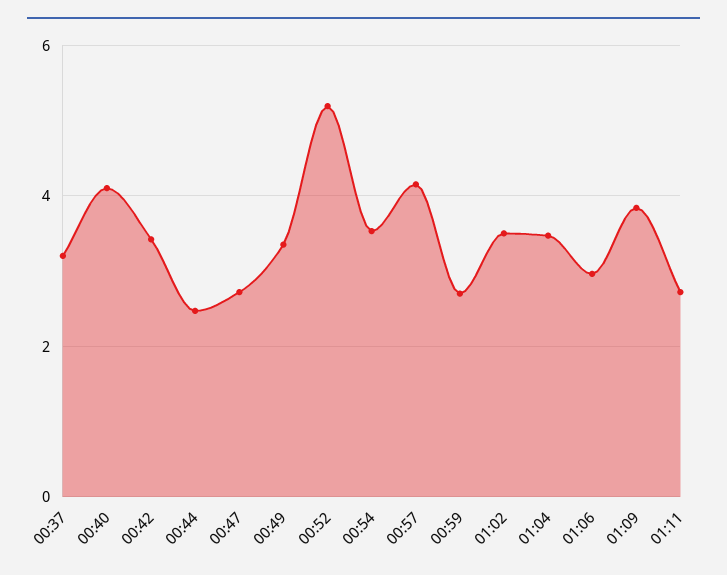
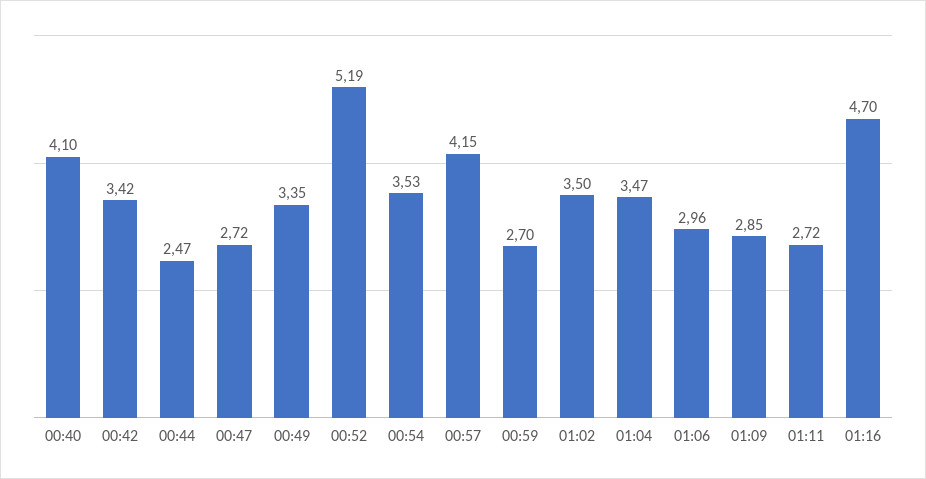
00:37: 3.2 -> none
01:09: 3.8 -> 2.85
01:16: none -> 4.7

